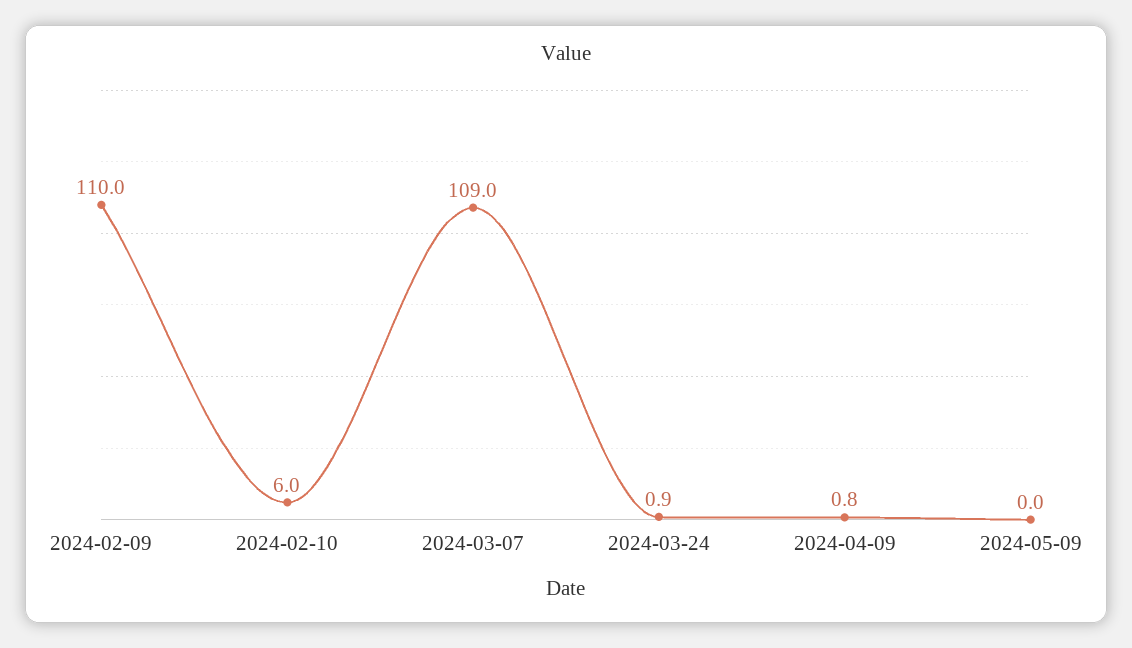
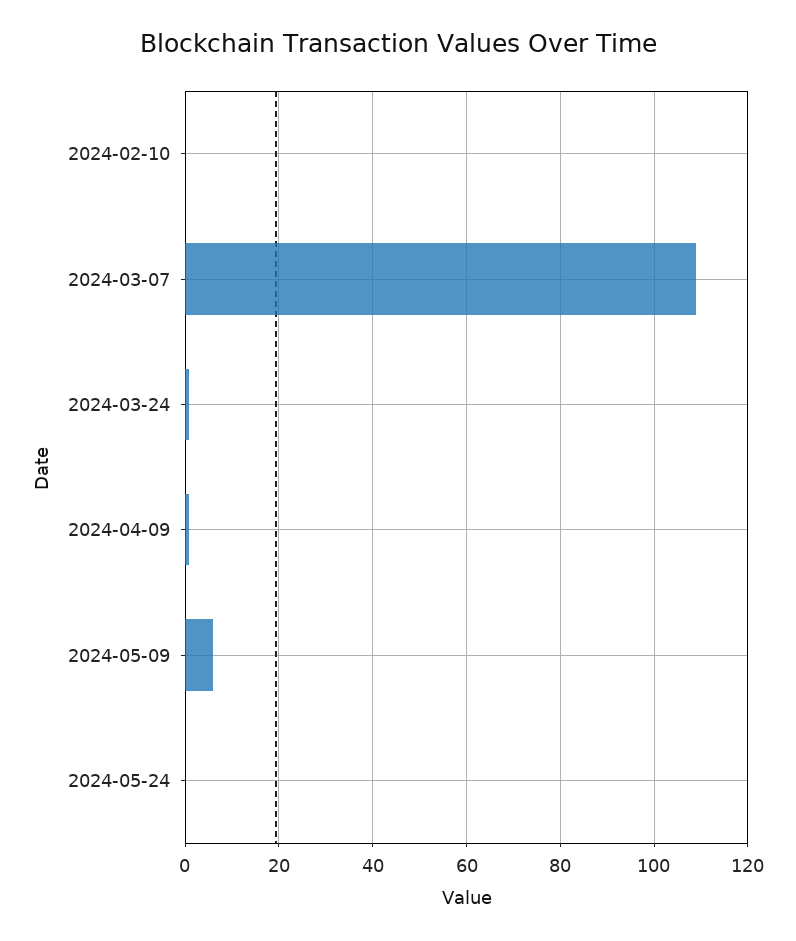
2024-02-09: 110 -> none
2024-02-10: 6 -> 0
2024-05-09: 0 -> 6
2024-05-24: none -> 0

